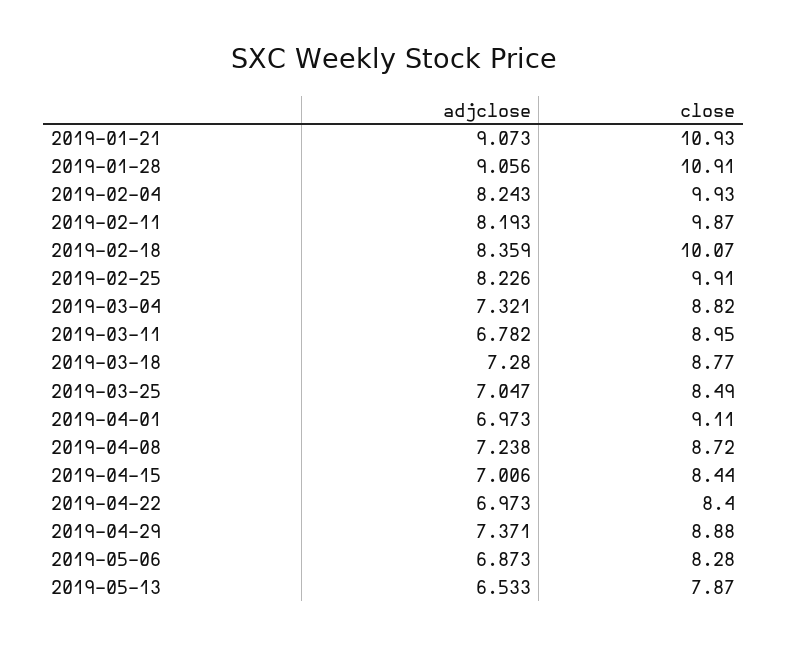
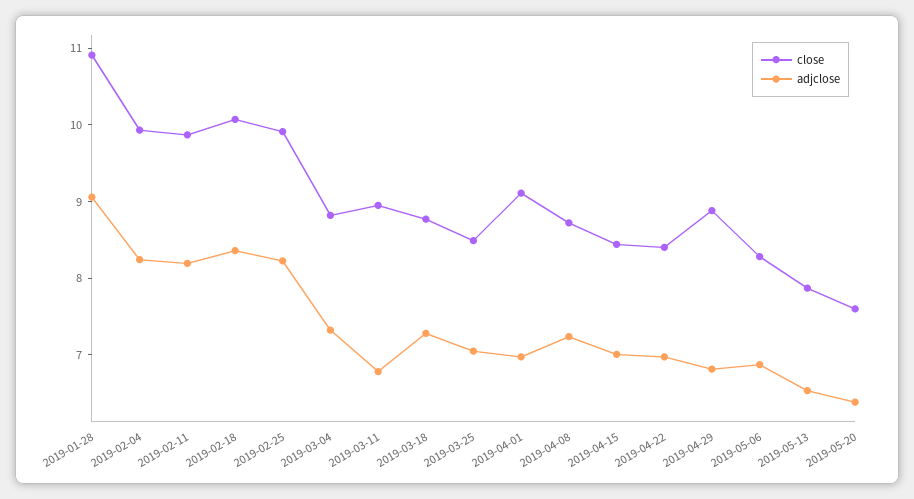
adjclose, 2019-01-21: 9.073 -> none
close, 2019-01-21: 10.93 -> none
adjclose, 2019-04-29: 7.371 -> 6.8
close, 2019-05-20: none -> 7.6
adjclose, 2019-05-20: none -> 6.4

